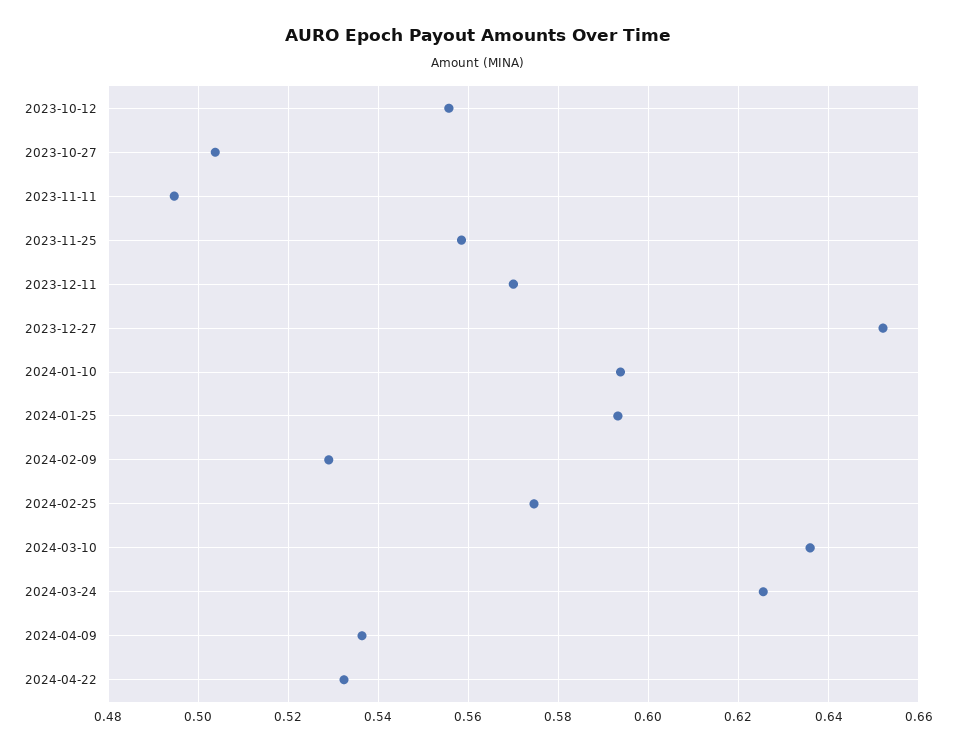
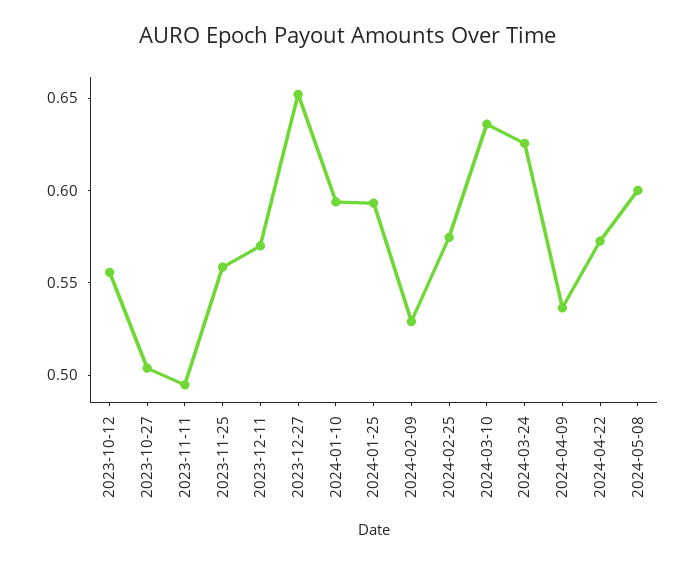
2024-04-22: 0.532 -> 0.57
2024-05-08: none -> 0.6

